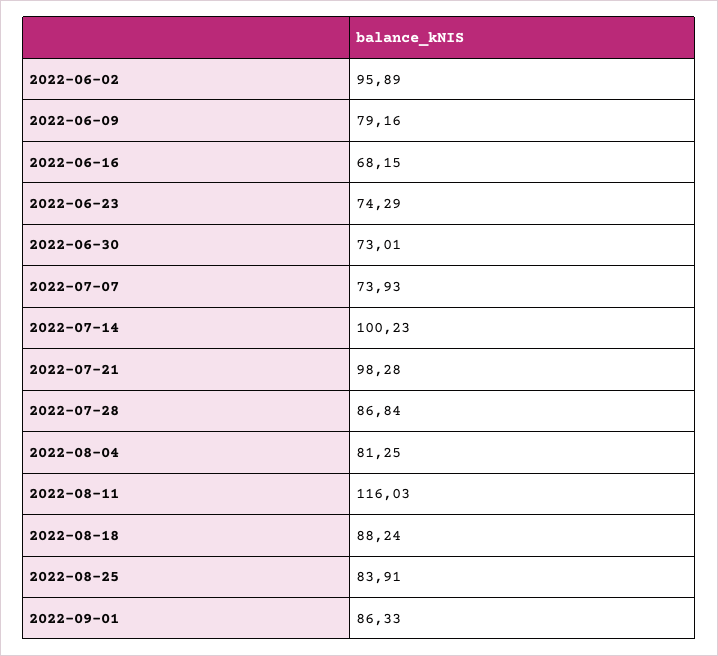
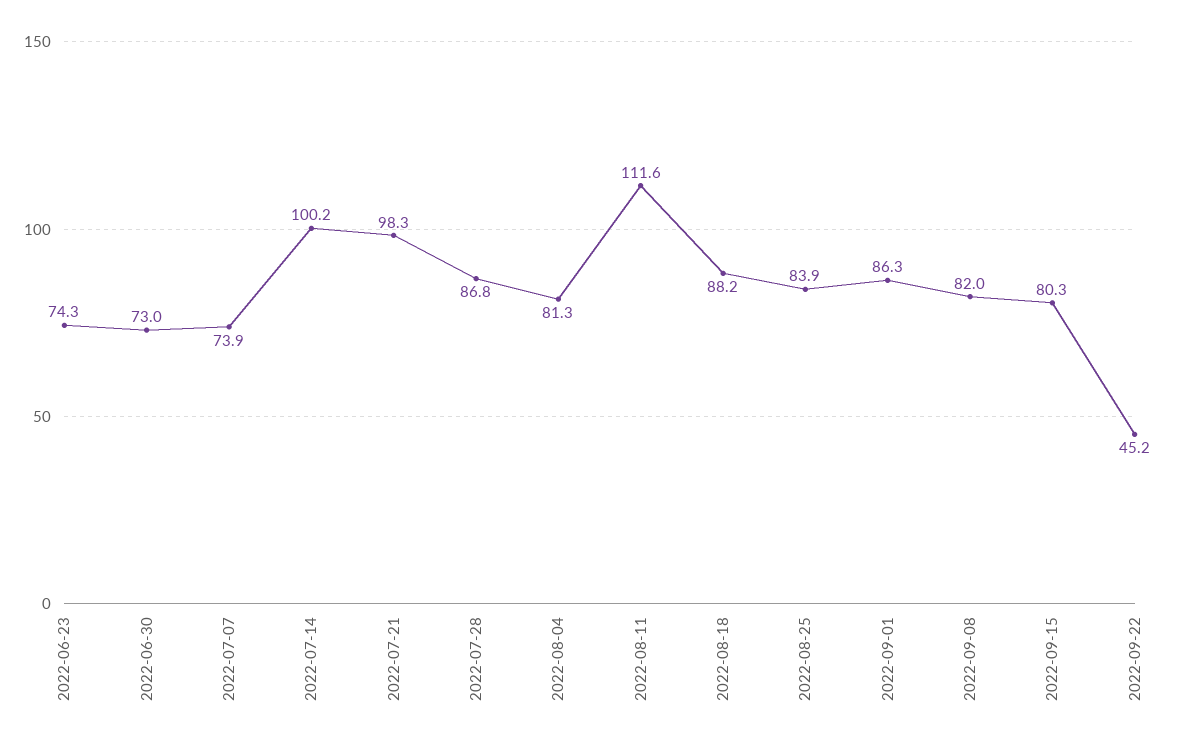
2022-06-02: 95.89 -> none
2022-06-09: 79.16 -> none
2022-06-16: 68.15 -> none
2022-08-11: 116.03 -> 111.6
2022-09-08: none -> 82
2022-09-15: none -> 80.3
2022-09-22: none -> 45.2

